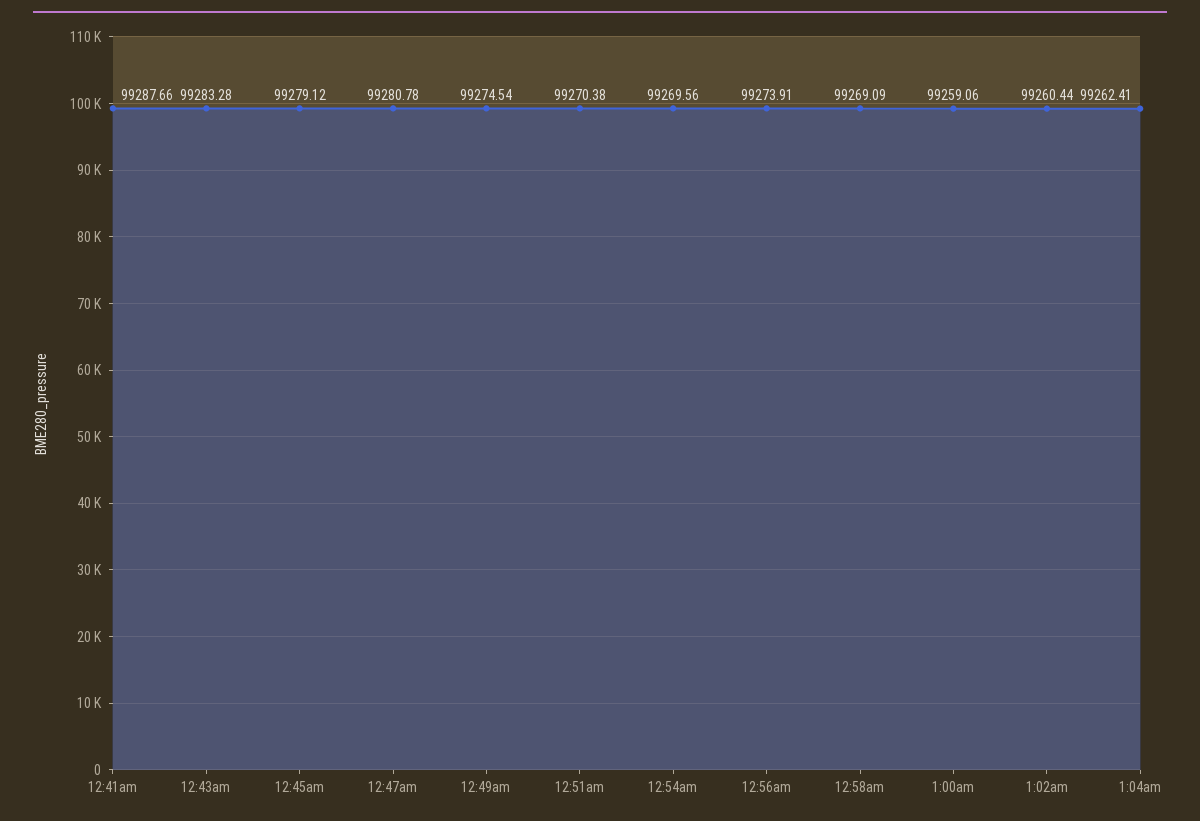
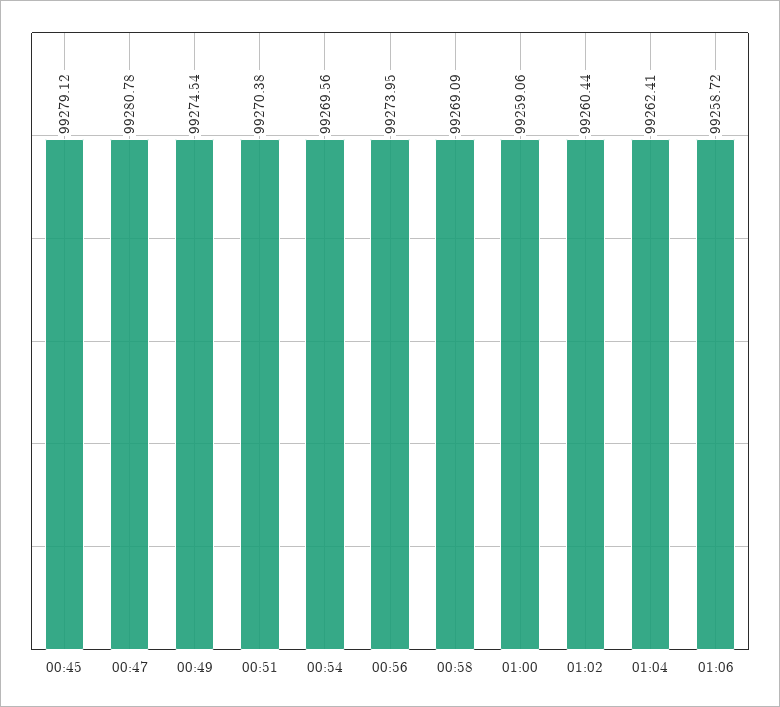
12:41am: 99287.66 -> none
12:43am: 99283.28 -> none
12:56am: 99273.91 -> 99273.95
01:06: none -> 99258.72

